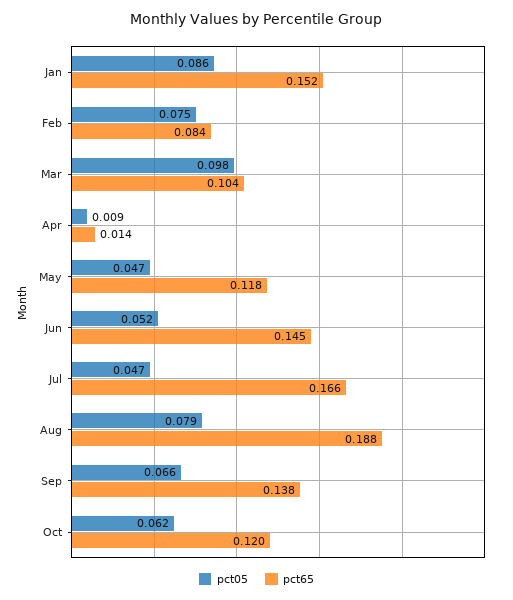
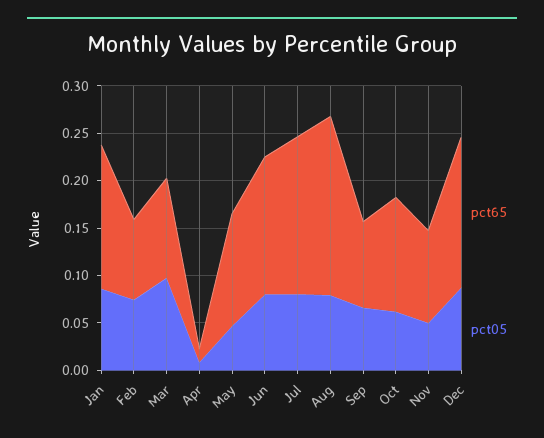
pct05, Jun: 0.052 -> 0.08
pct05, Jul: 0.047 -> 0.08
pct65, Sep: 0.138 -> 0.09
pct65, Nov: none -> 0.1
pct05, Nov: none -> 0.05
pct65, Dec: none -> 0.16
pct05, Dec: none -> 0.09

